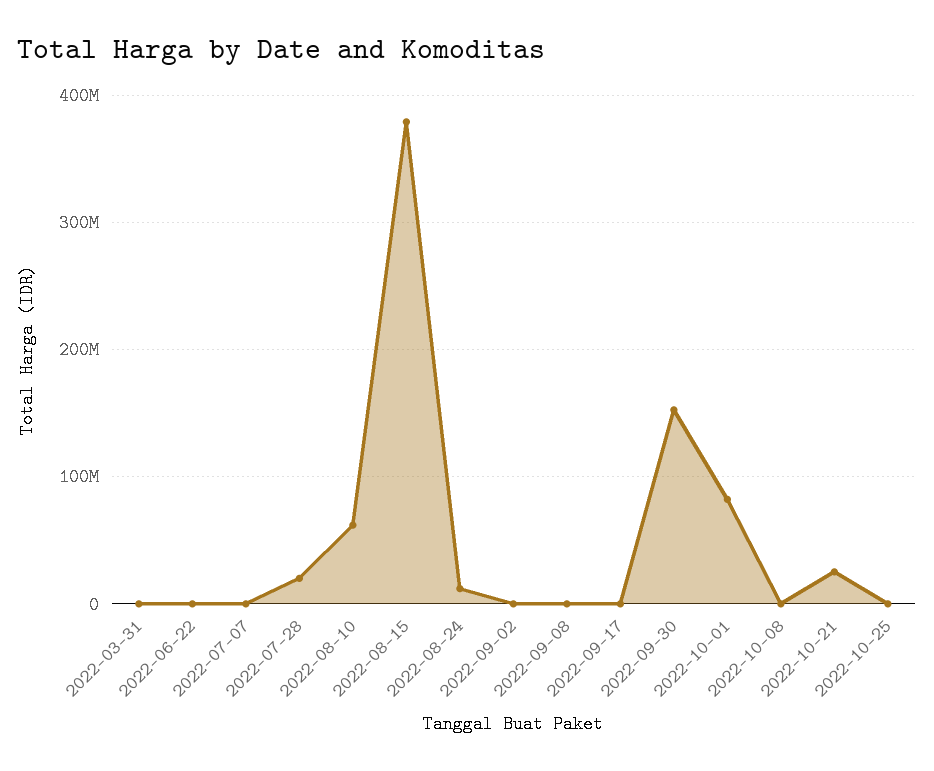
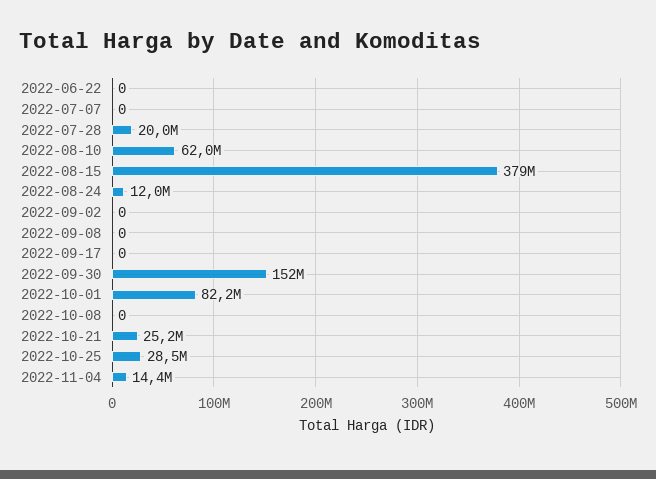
2022-03-31: 0 -> none
2022-10-25: 0 -> 28500000
2022-11-04: none -> 14400000

